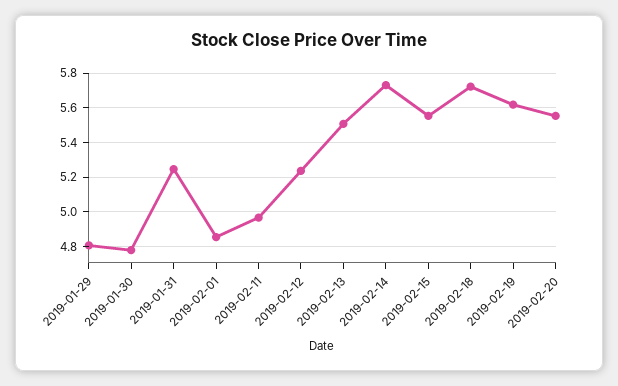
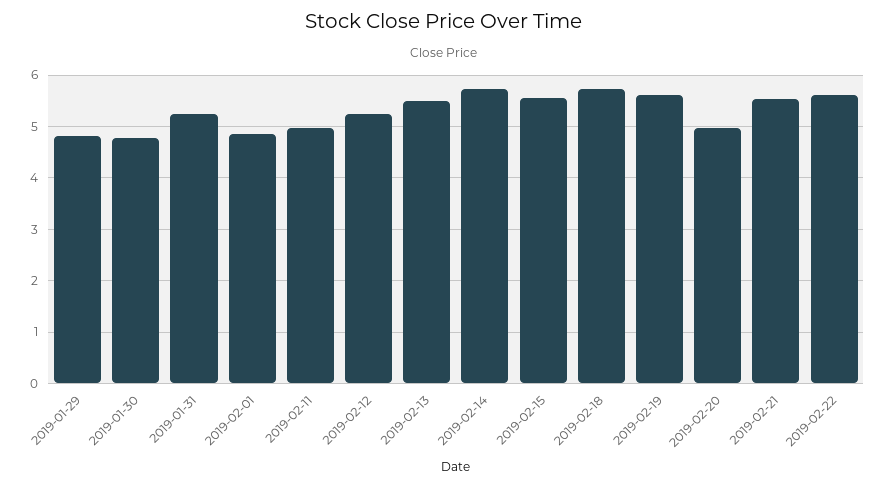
2019-02-20: 5.55 -> 5
2019-02-21: none -> 5.6
2019-02-22: none -> 5.6

